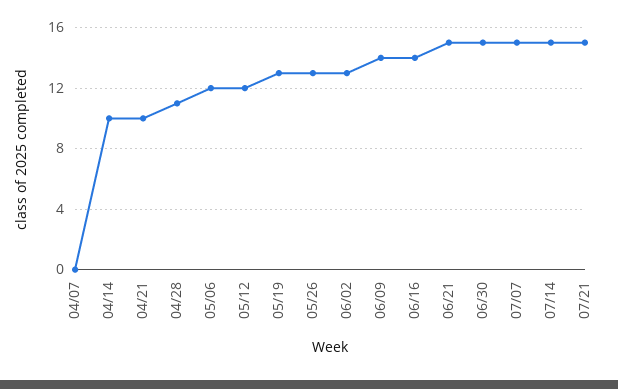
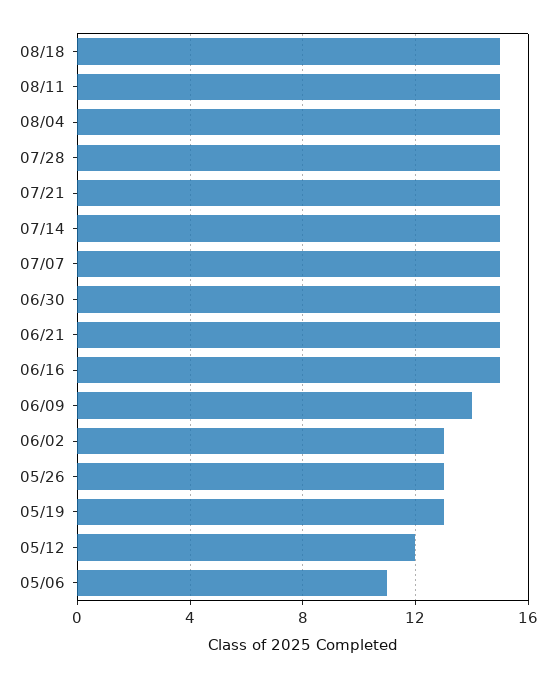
04/07: 0 -> none
04/14: 10 -> none
04/21: 10 -> none
04/28: 11 -> none
05/06: 12 -> 11
06/16: 14 -> 15
08/18: none -> 15
08/11: none -> 15
08/04: none -> 15
07/28: none -> 15

